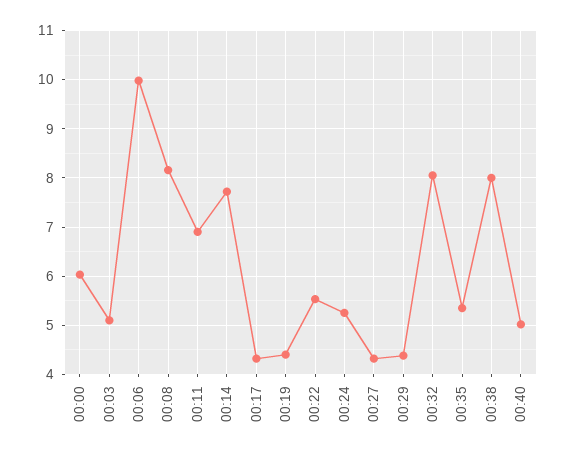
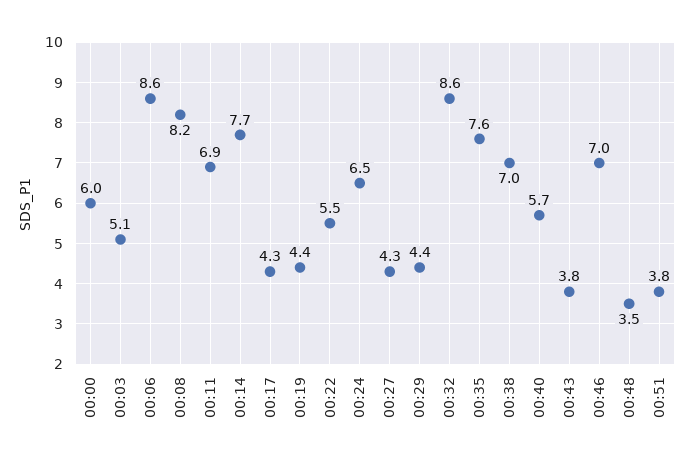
00:06: 10 -> 8.6
00:24: 5.2 -> 6.5
00:32: 8 -> 8.6
00:35: 5.4 -> 7.6
00:38: 8 -> 7
00:40: 5 -> 5.7
00:43: none -> 3.8
00:46: none -> 7
00:48: none -> 3.5
00:51: none -> 3.8

